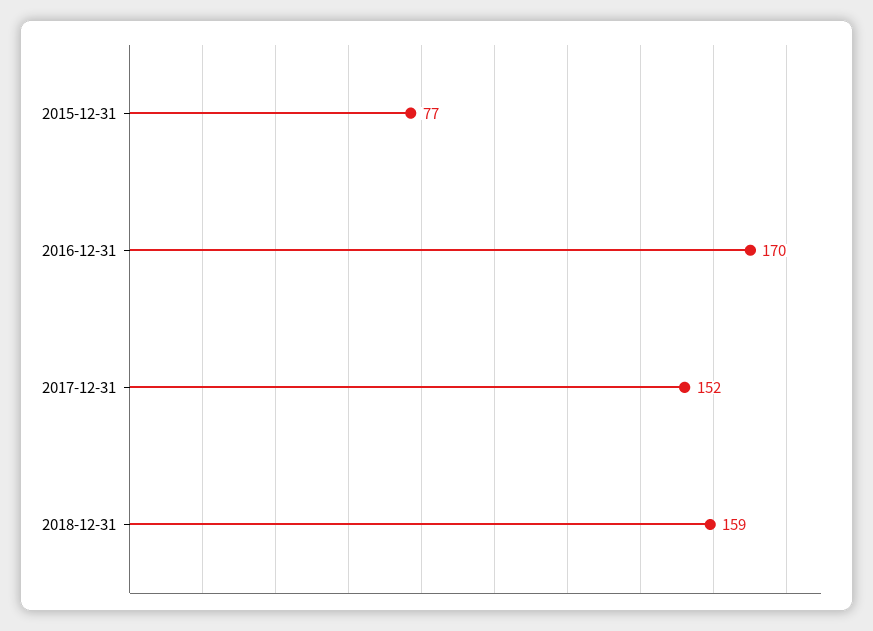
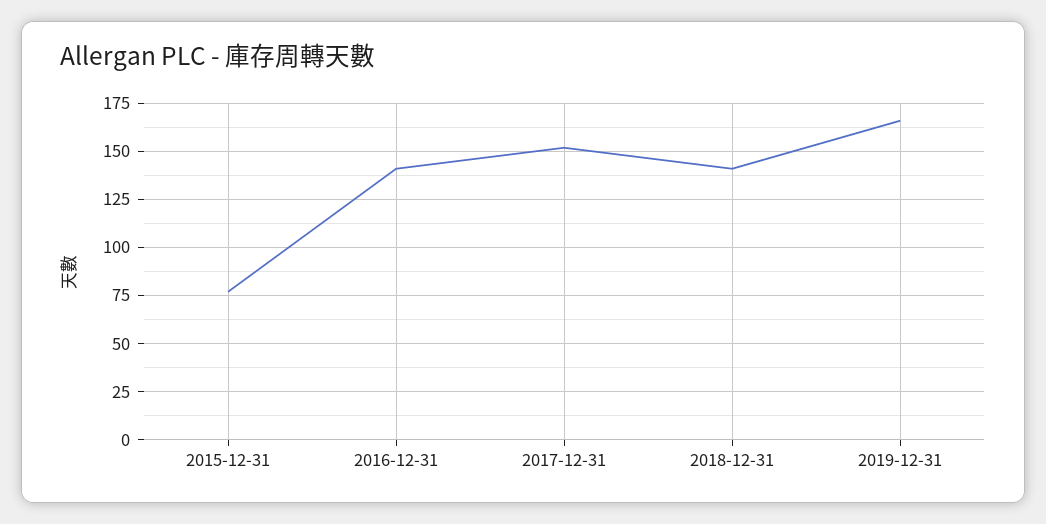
2016-12-31: 170 -> 140
2018-12-31: 159 -> 140
2019-12-31: none -> 165

